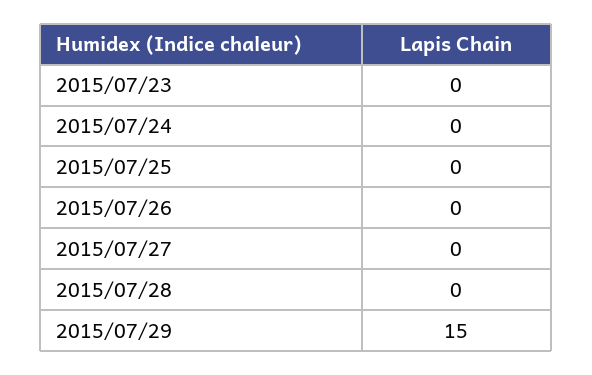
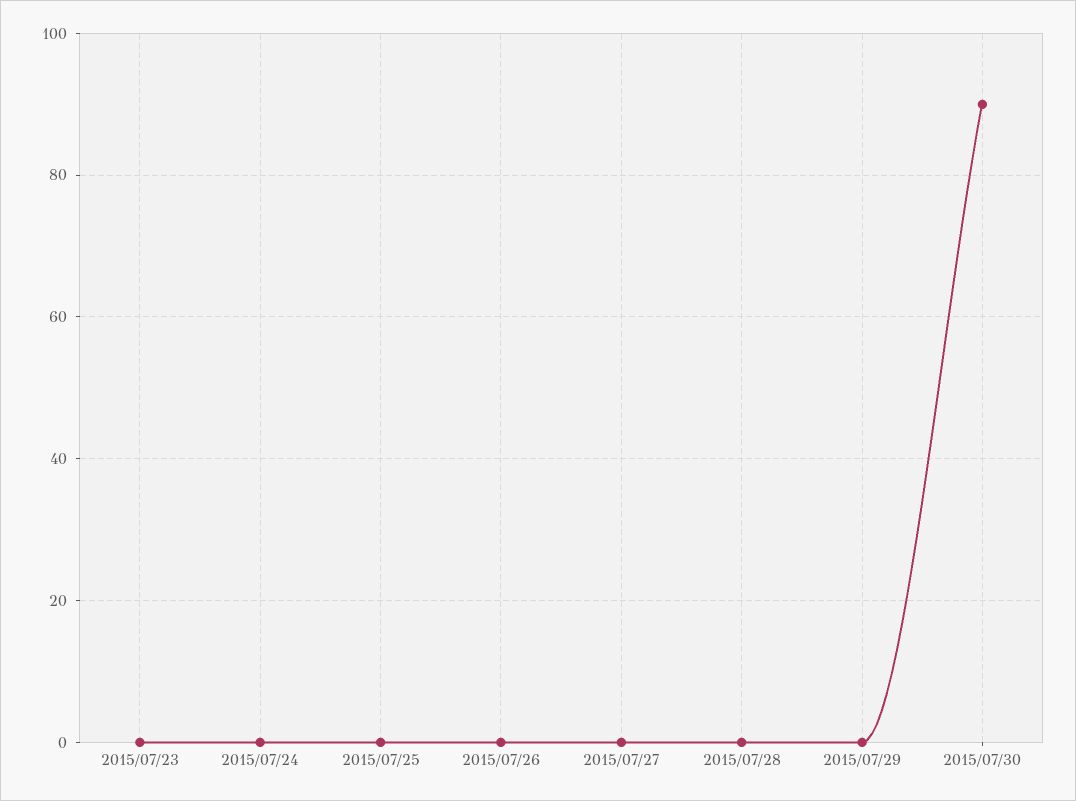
2015/07/29: 15 -> 0
2015/07/30: none -> 90

